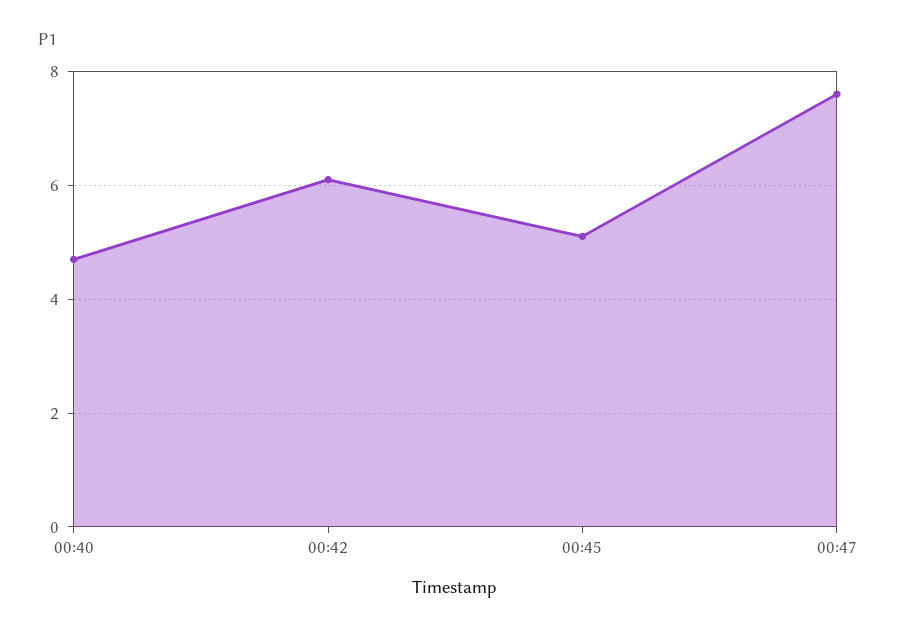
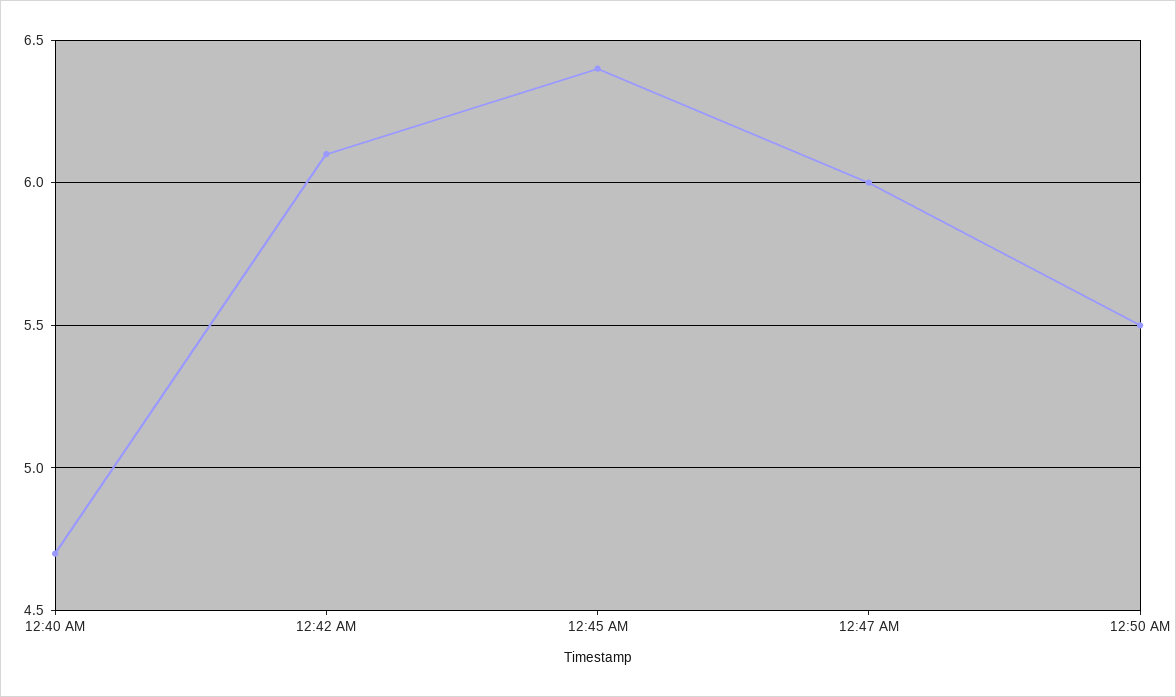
00:45: 5 -> 6.4
00:47: 7.5 -> 6
12:50 AM: none -> 5.5

